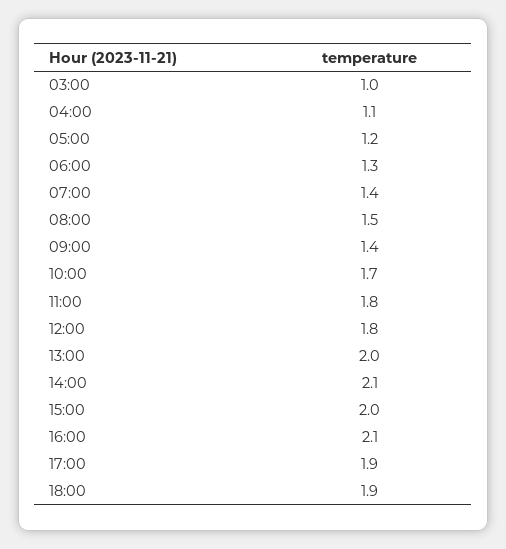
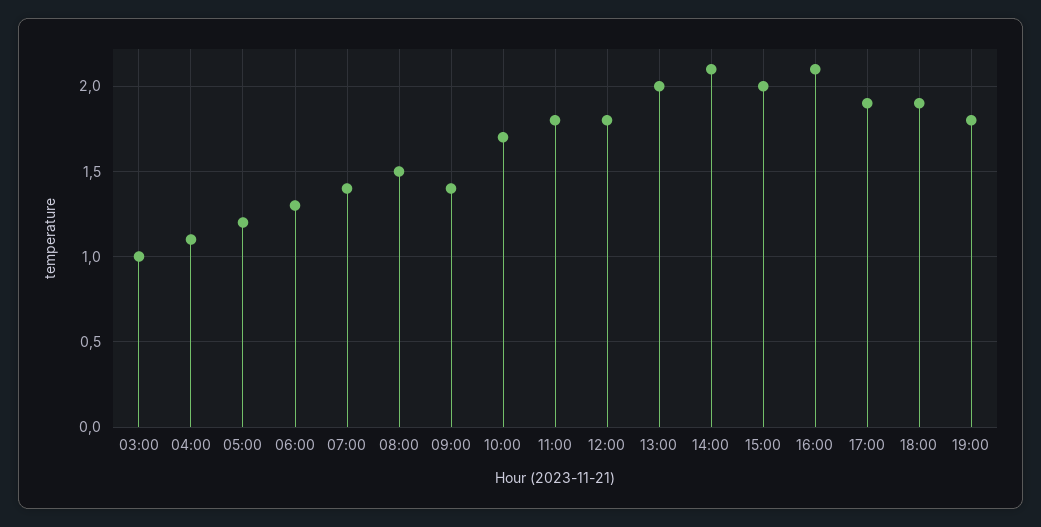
19:00: none -> 1.8

